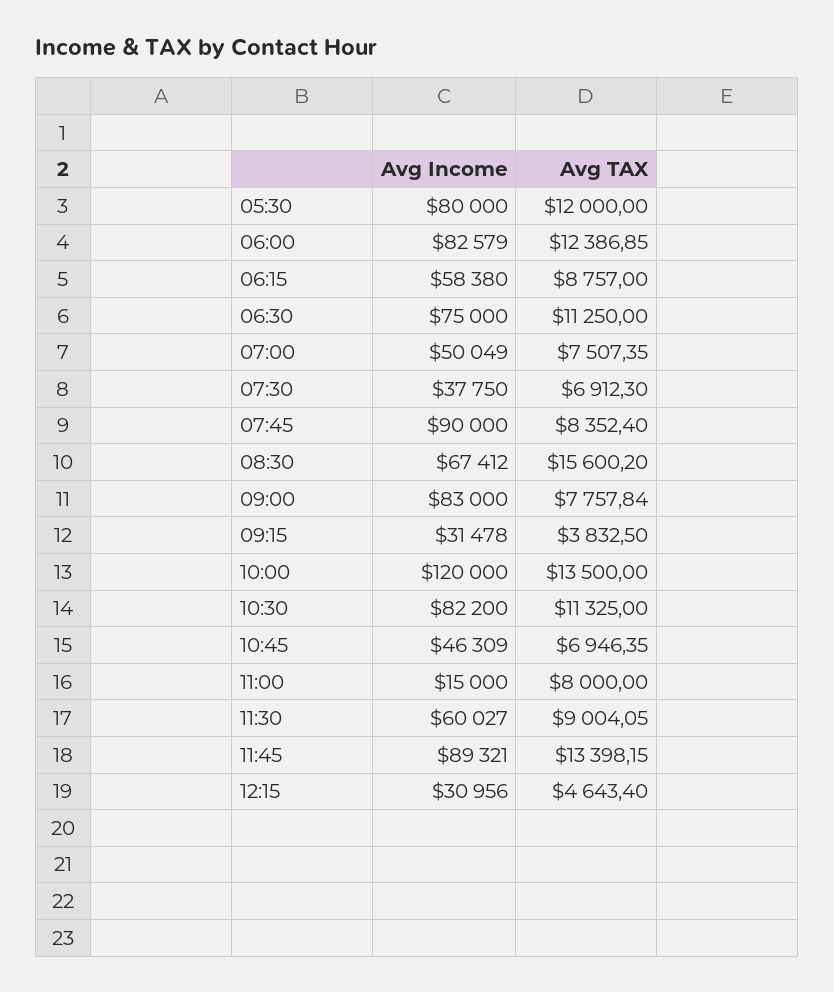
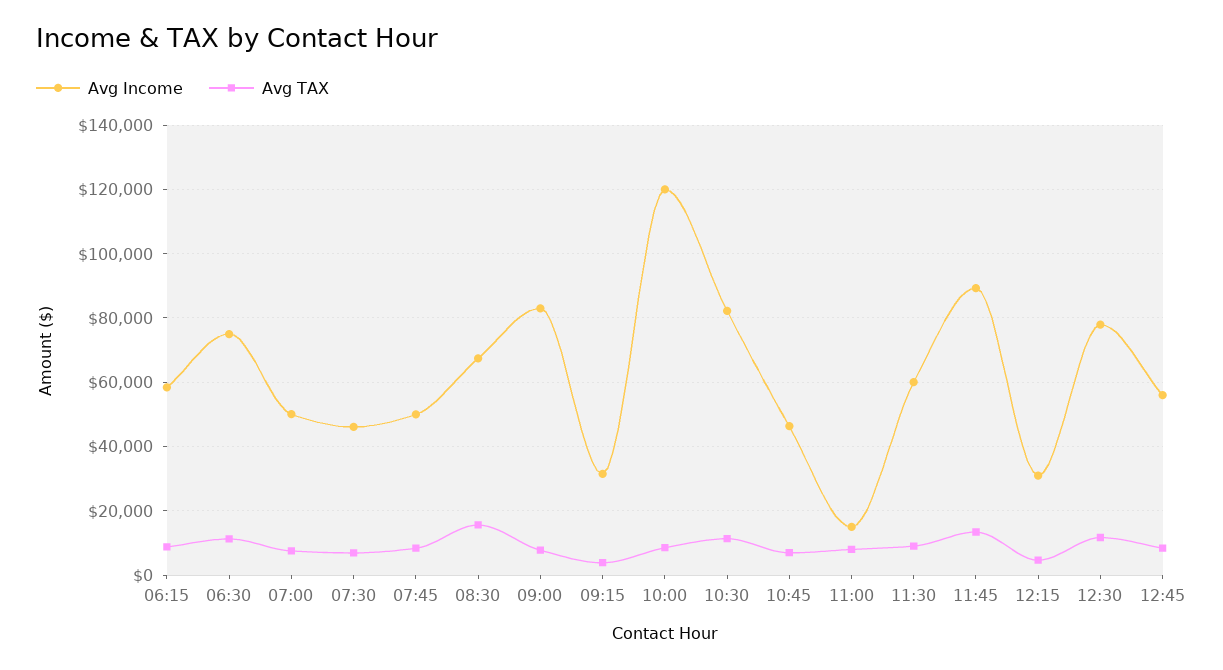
Avg Income, 05:30: 80000 -> none
Avg TAX, 05:30: 12000 -> none
Avg Income, 06:00: 82579 -> none
Avg TAX, 06:00: 12386.85 -> none
Avg Income, 07:30: 37750 -> 46000
Avg Income, 07:45: 90000 -> 50000
Avg TAX, 10:00: 13500 -> 8000
Avg Income, 12:30: none -> 78000
Avg TAX, 12:30: none -> 12000
Avg Income, 12:45: none -> 56000
Avg TAX, 12:45: none -> 8000

